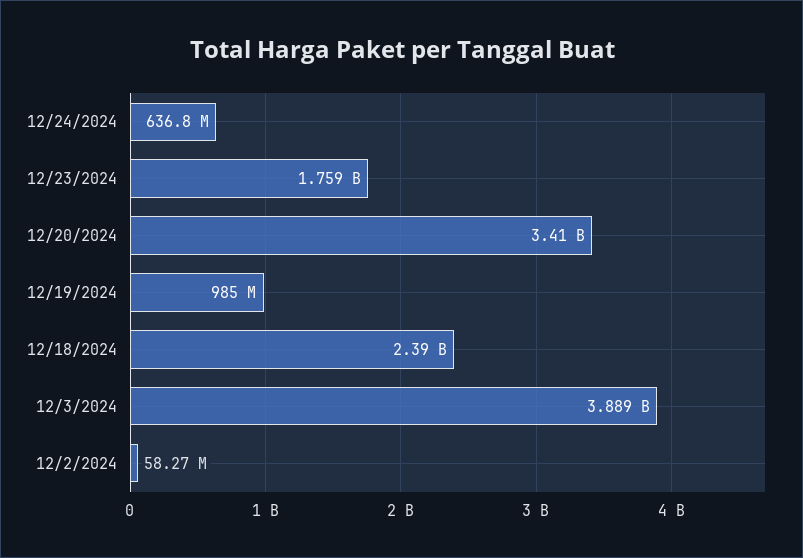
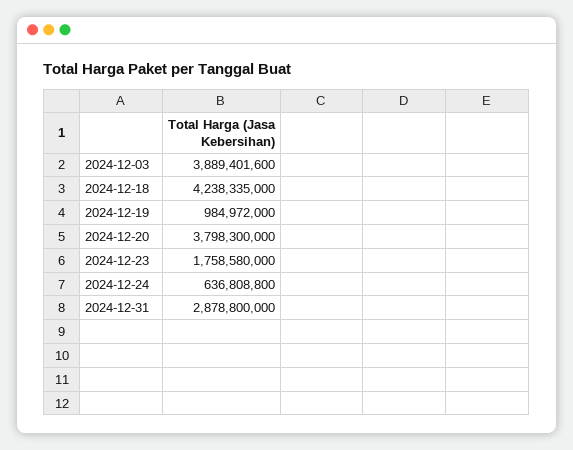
12/20/2024: 3410000000 -> 3798300000
12/18/2024: 2390000000 -> 4238335000
12/2/2024: 58270000 -> none
2024-12-31: none -> 2878800000

